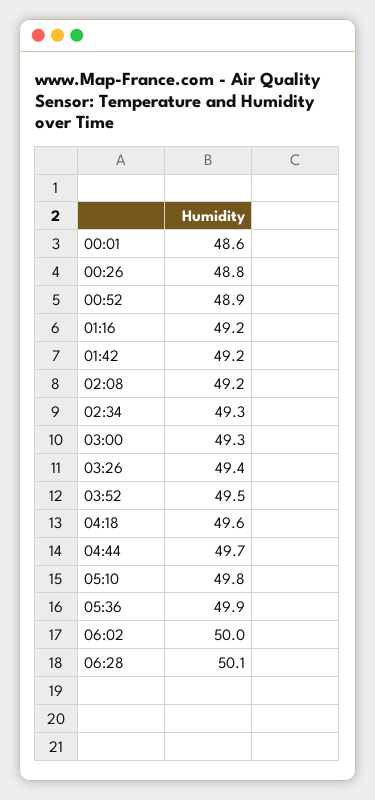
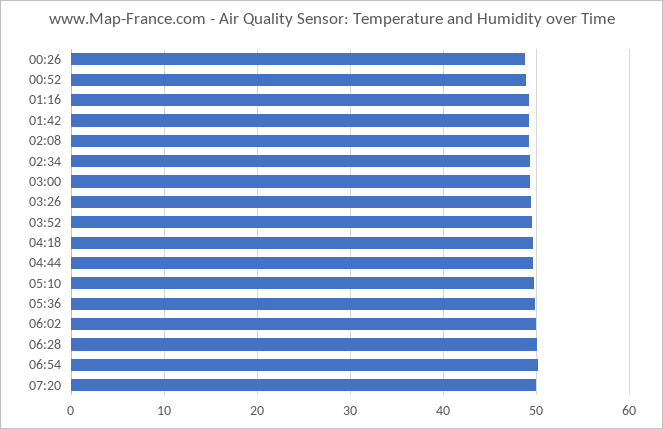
00:01: 48.6 -> none
06:54: none -> 50
07:20: none -> 50

